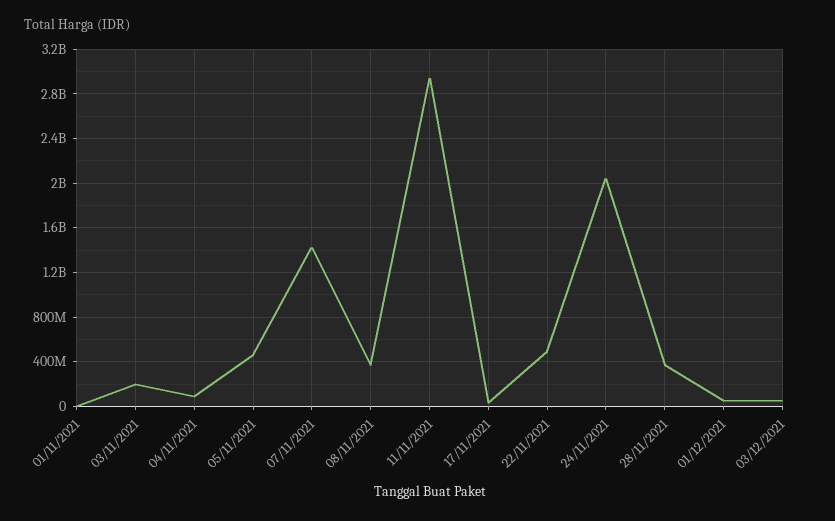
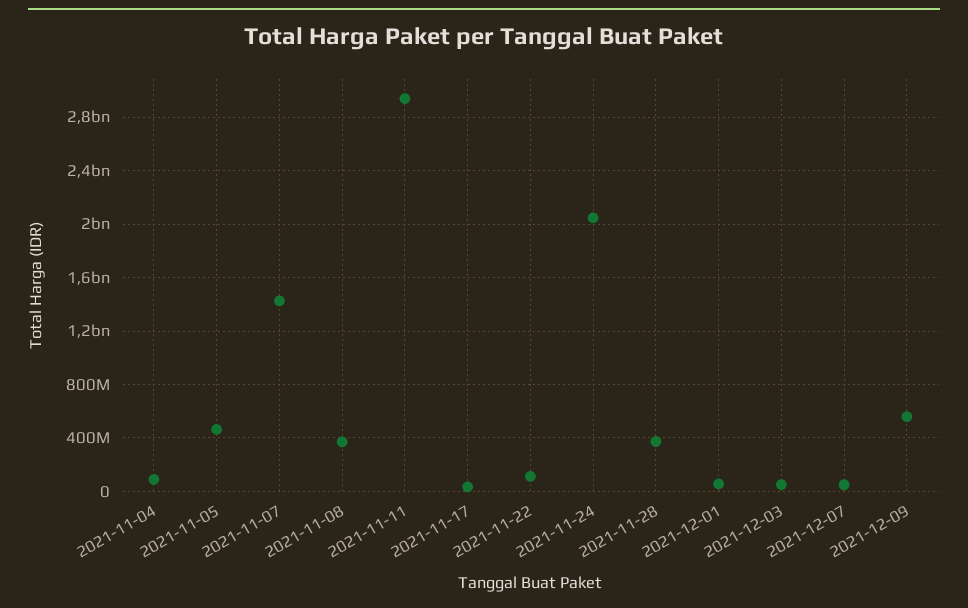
01/11/2021: 0 -> none
03/11/2021: 200000000 -> none
22/11/2021: 500000000 -> 100000000
2021-12-07: none -> 50000000
2021-12-09: none -> 550000000

